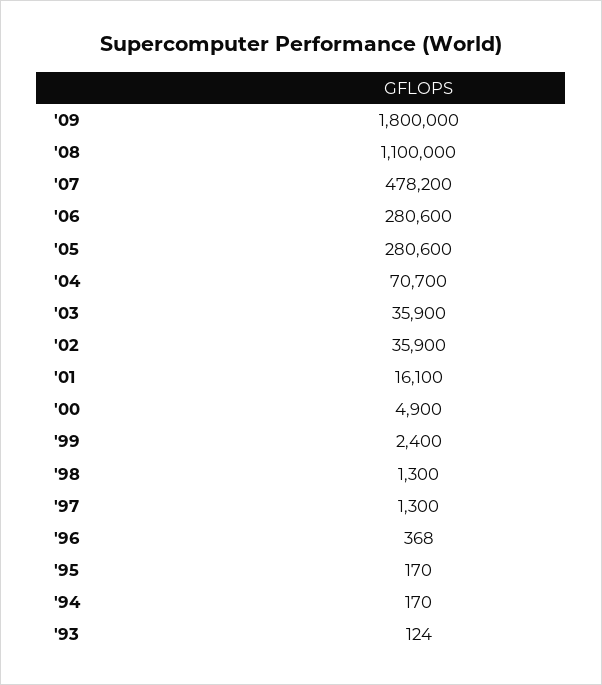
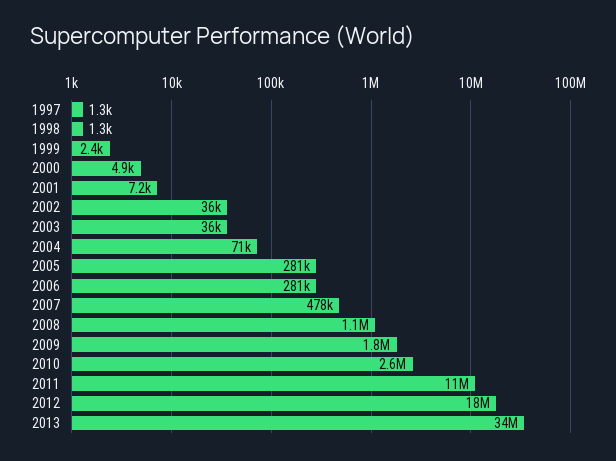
'01: 16100 -> 7200
'96: 368 -> none
'95: 170 -> none
'94: 170 -> none
'93: 124 -> none
2010: none -> 2600000
2011: none -> 11000000
2012: none -> 18000000
2013: none -> 34000000

